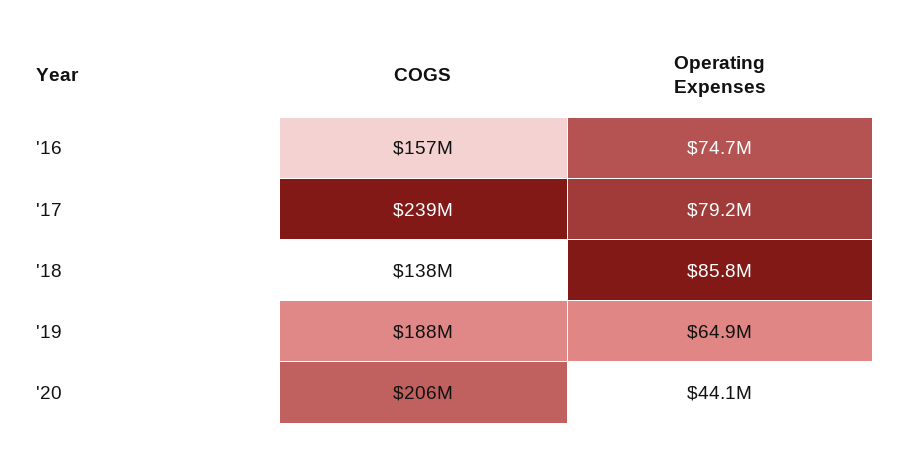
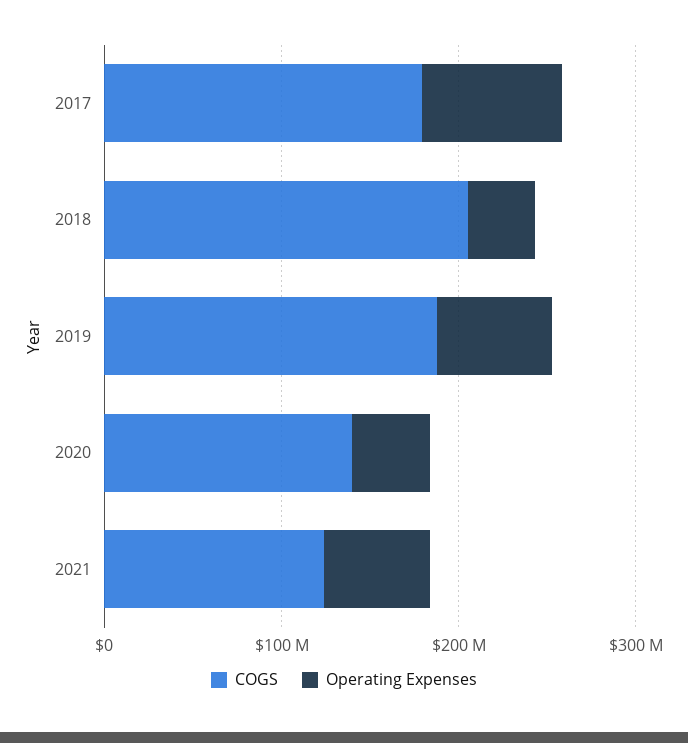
COGS, '16: 157000000 -> none
Operating Expenses, '16: 74700000 -> none
COGS, '17: 239000000 -> 180000000
COGS, '18: 138000000 -> 200000000
Operating Expenses, '18: 85800000 -> 40000000
COGS, '20: 206000000 -> 140000000
COGS, 2021: none -> 120000000
Operating Expenses, 2021: none -> 60000000

